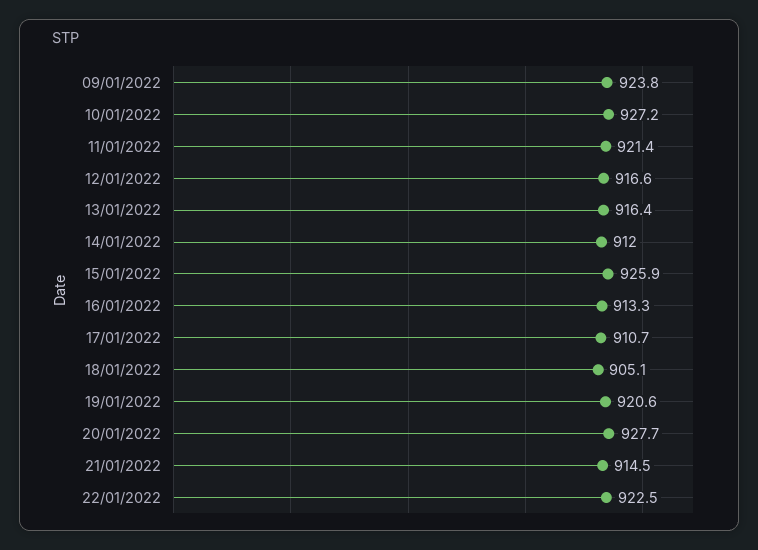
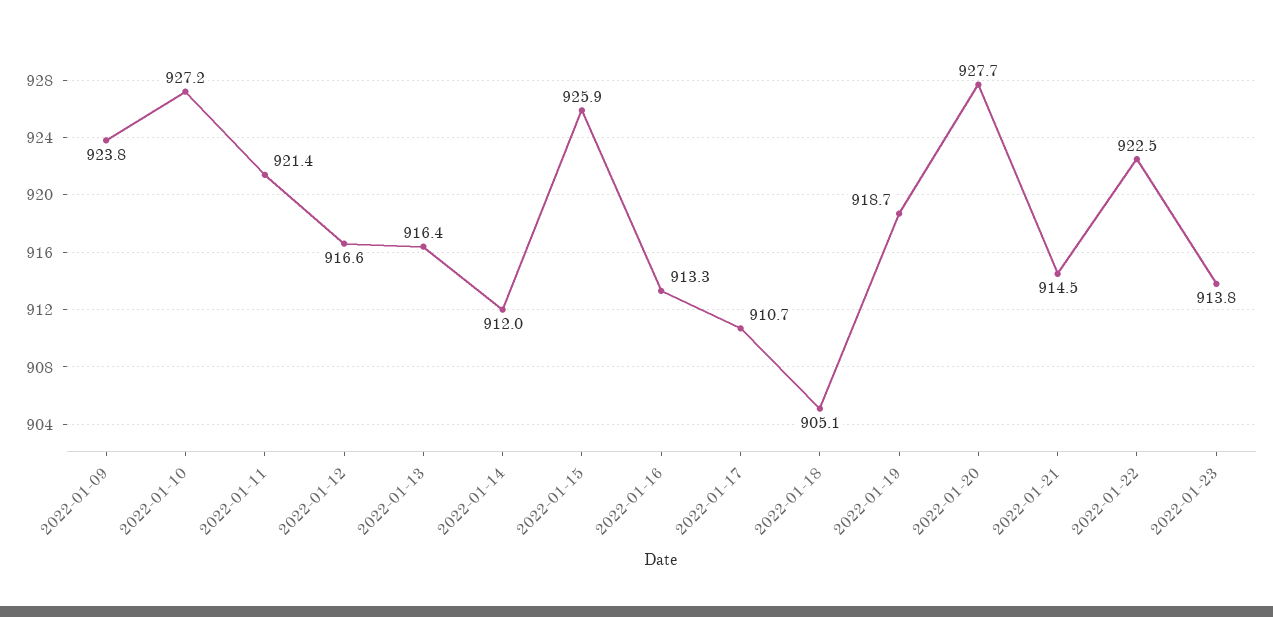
19/01/2022: 920.6 -> 918.7
2022-01-23: none -> 913.8

